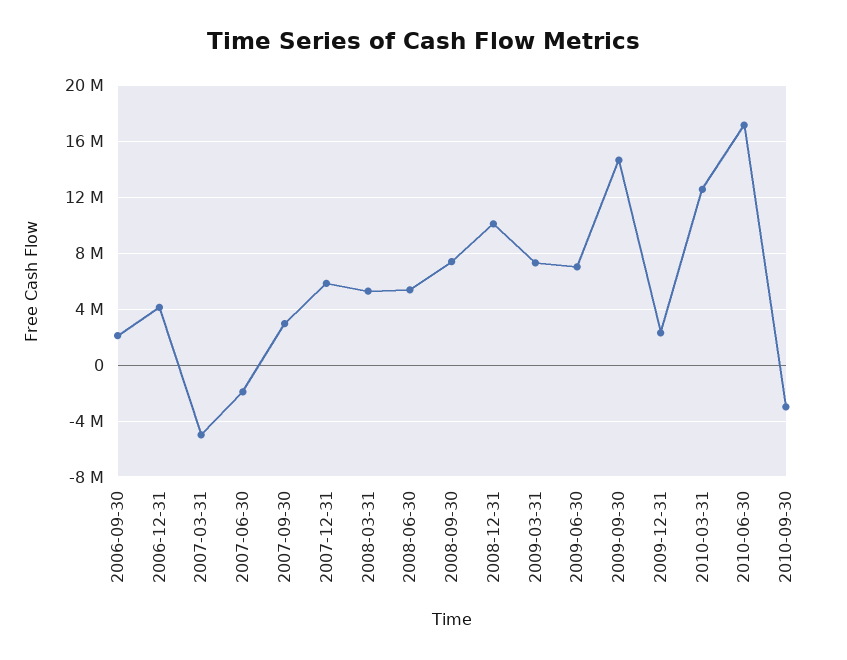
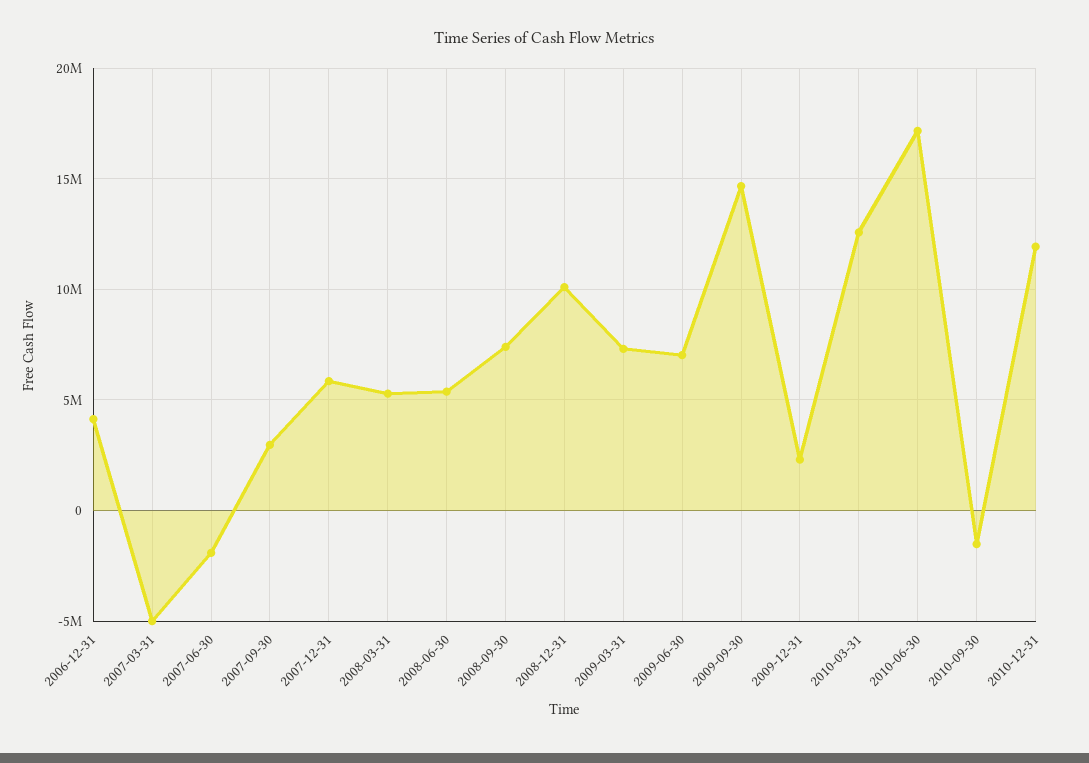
2006-09-30: 2000000 -> none
2010-09-30: -3000000 -> -1500000
2010-12-31: none -> 12000000

